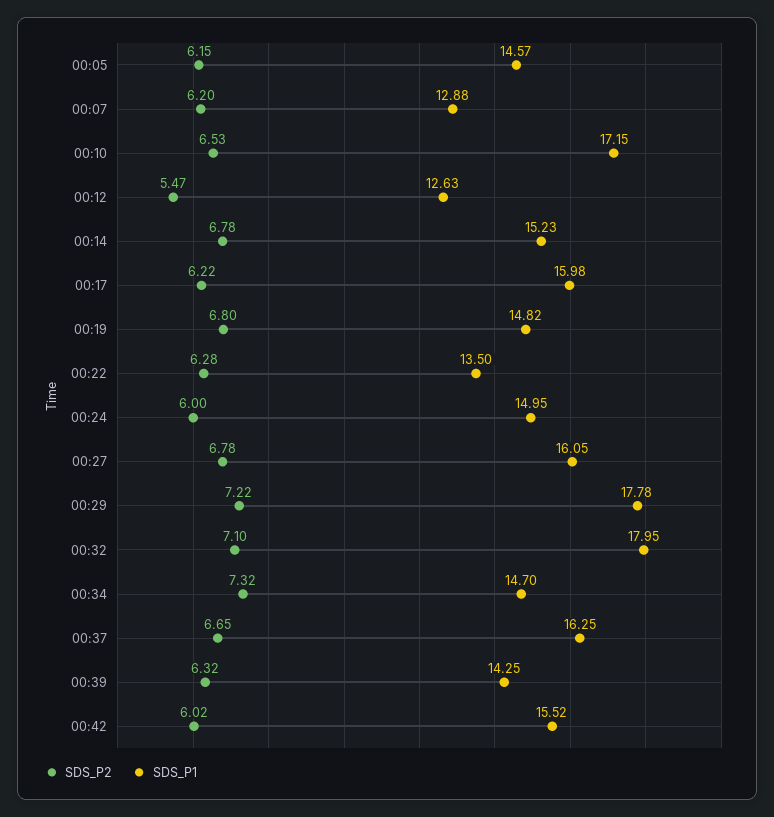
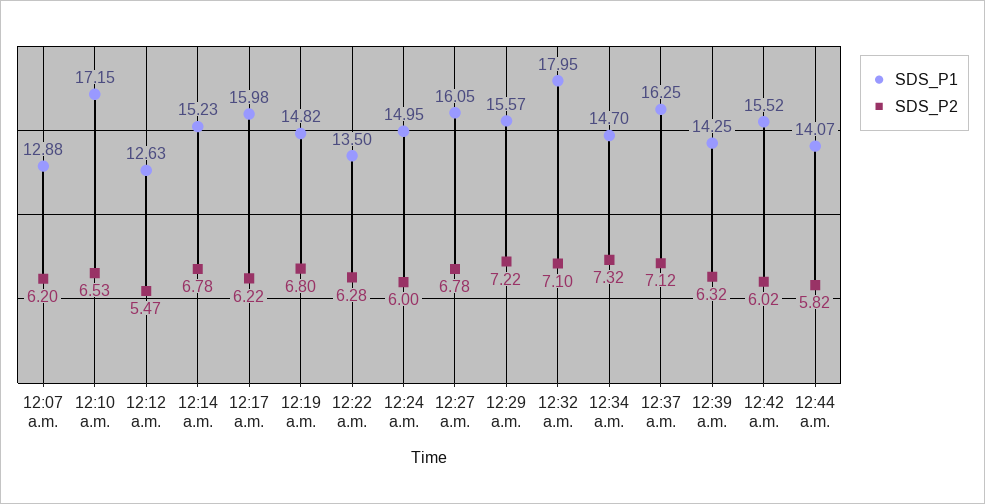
SDS_P2, 00:05: 6.15 -> none
SDS_P1, 00:05: 14.57 -> none
SDS_P1, 00:29: 17.78 -> 15.57
SDS_P2, 00:37: 6.65 -> 7.12
SDS_P1, 12:44 a.m.: none -> 14.07
SDS_P2, 12:44 a.m.: none -> 5.82

